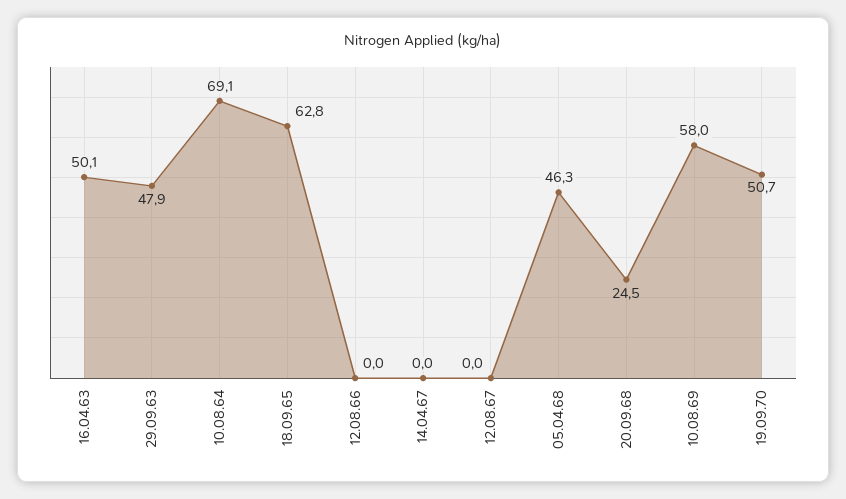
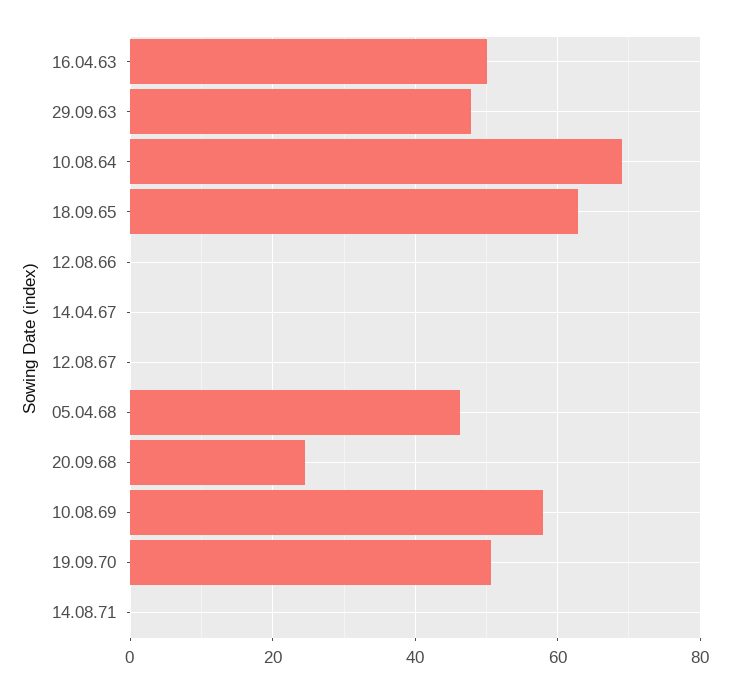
14.08.71: none -> 0

